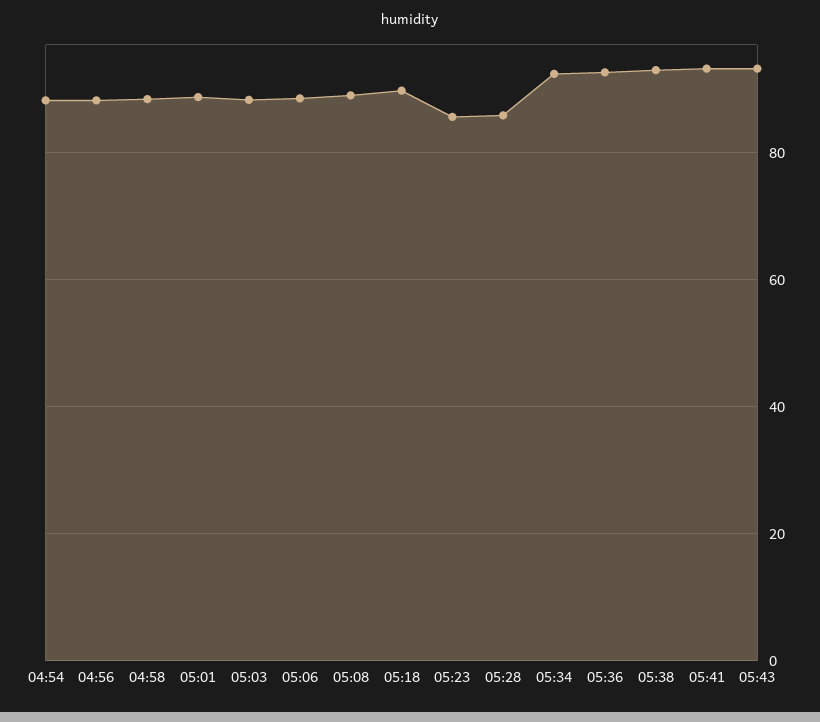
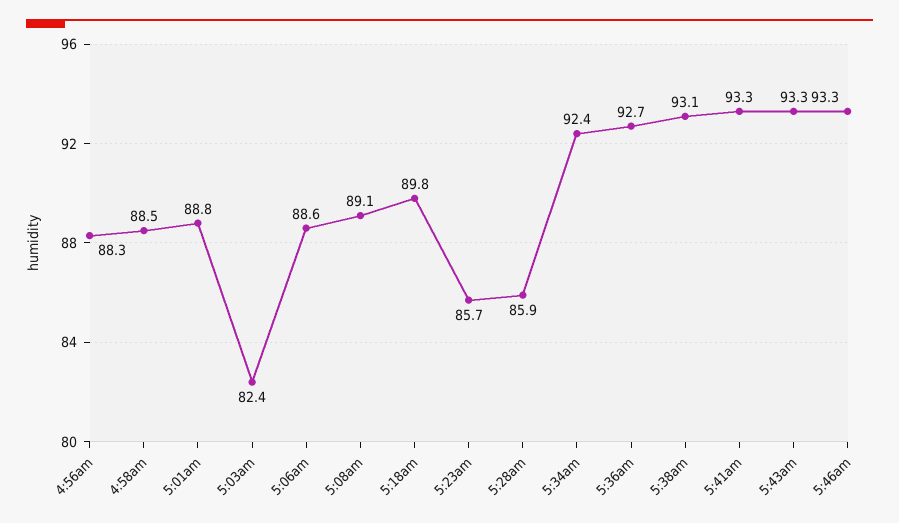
04:54: 88 -> none
05:03: 88 -> 82.4
5:46am: none -> 93.3

